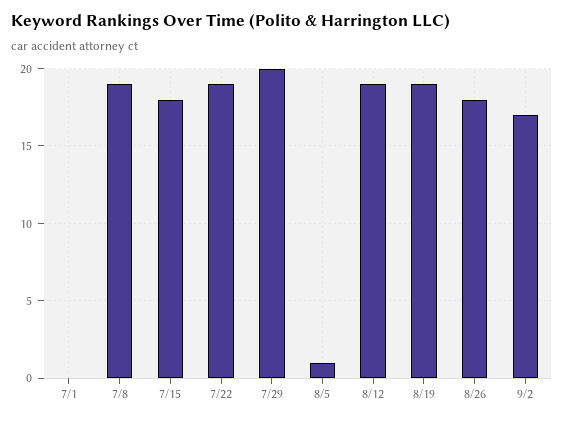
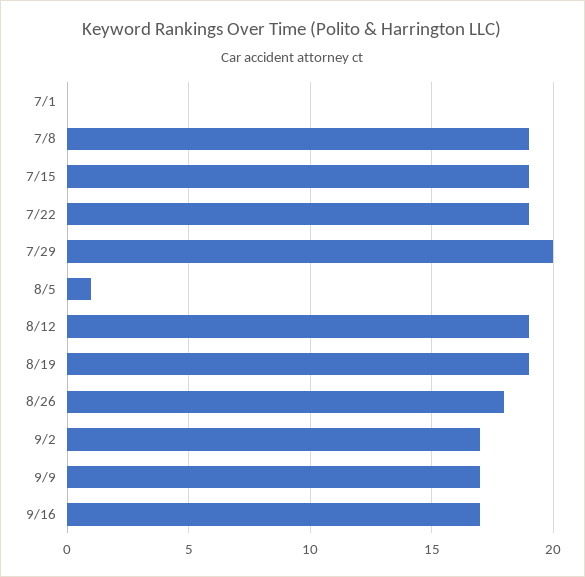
7/15: 18 -> 19
9/9: none -> 17
9/16: none -> 17

